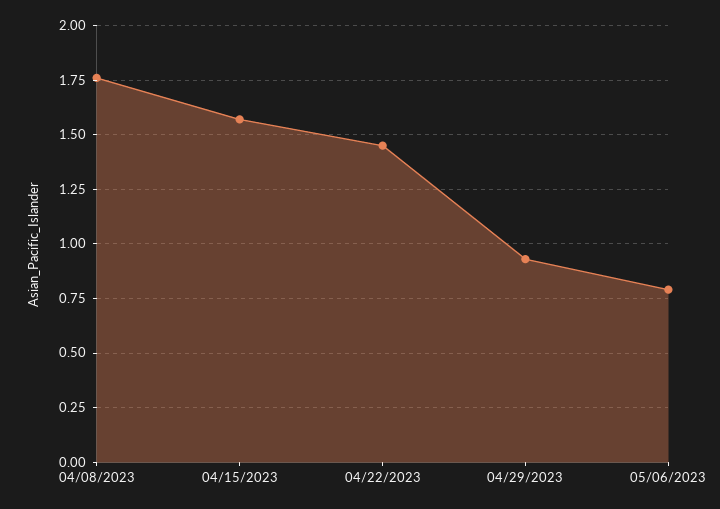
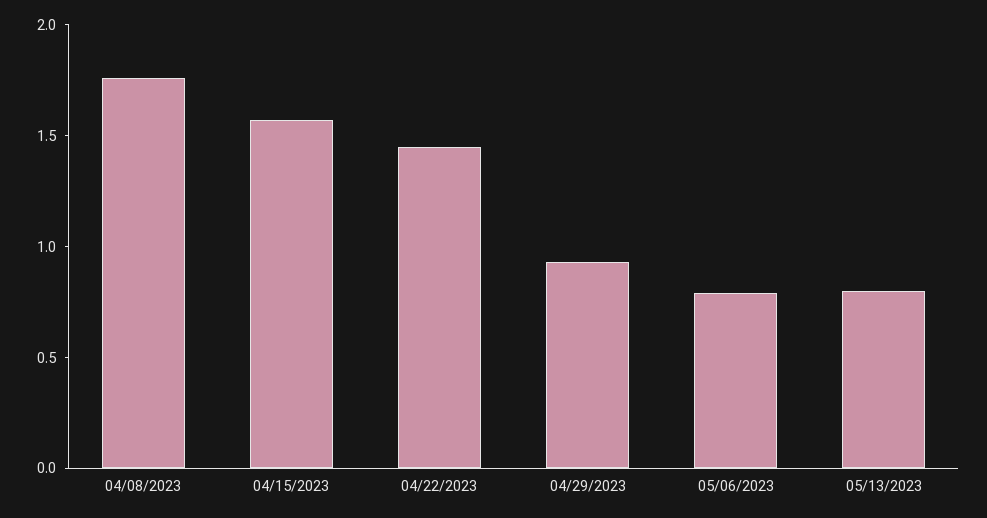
05/13/2023: none -> 0.8

